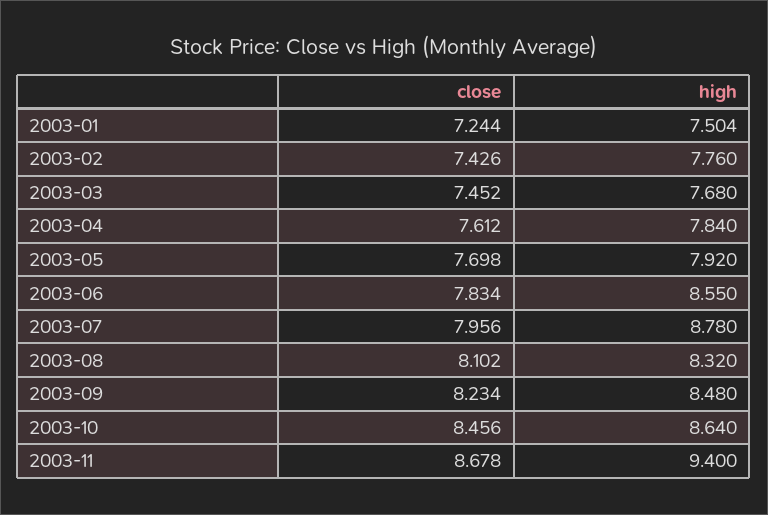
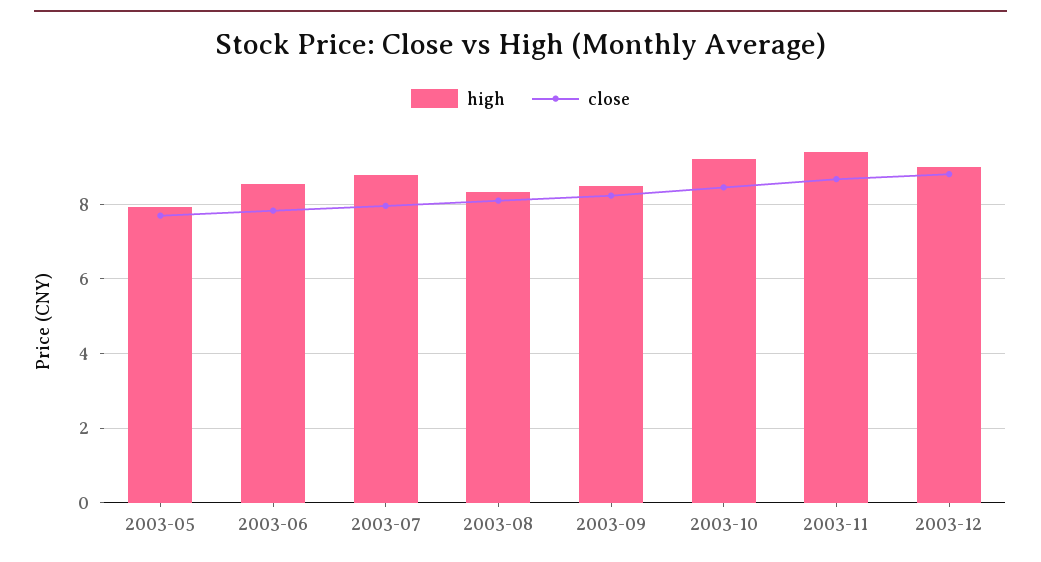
close, 2003-01: 7.244 -> none
high, 2003-01: 7.504 -> none
close, 2003-02: 7.426 -> none
high, 2003-02: 7.76 -> none
close, 2003-03: 7.452 -> none
high, 2003-03: 7.68 -> none
close, 2003-04: 7.612 -> none
high, 2003-04: 7.84 -> none
high, 2003-10: 8.64 -> 9.2
high, 2003-12: none -> 9
close, 2003-12: none -> 8.8

